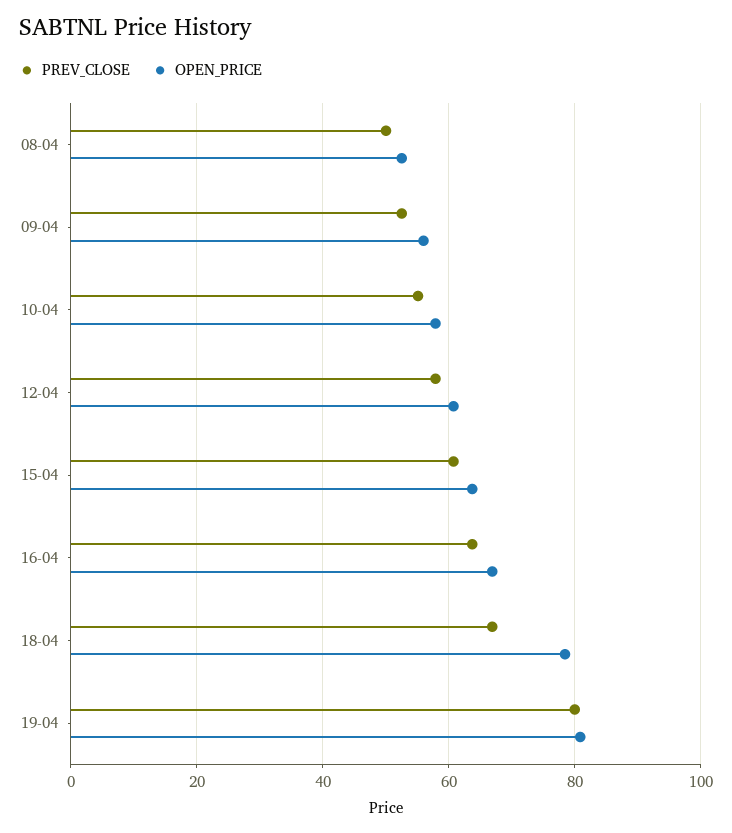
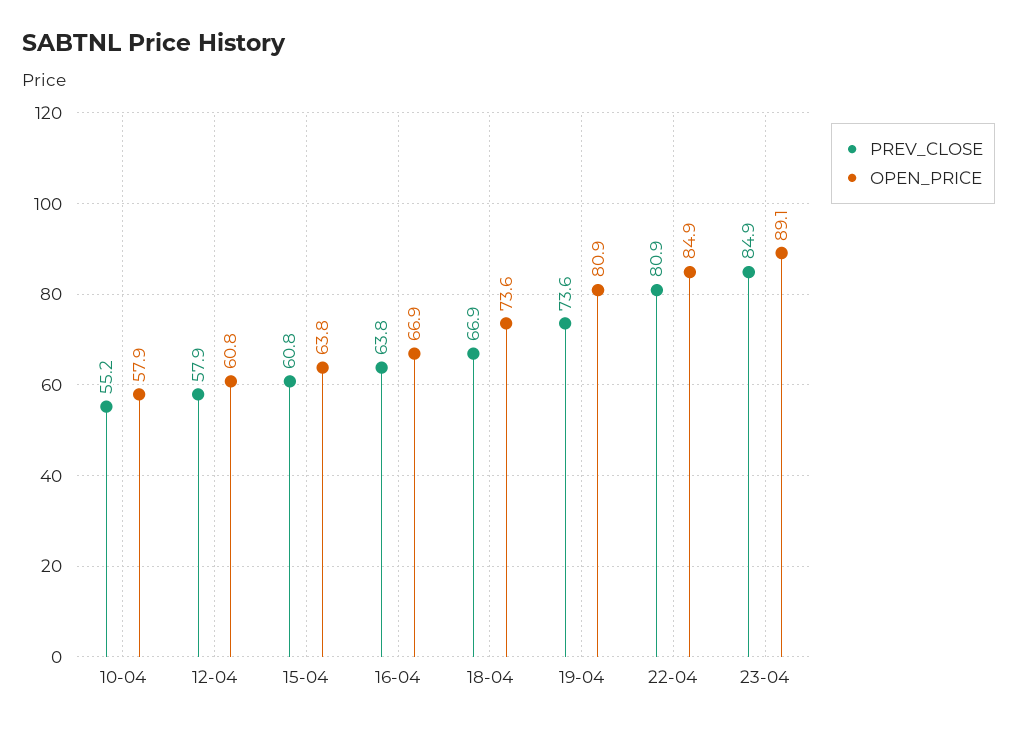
PREV_CLOSE, 08-04: 50 -> none
OPEN_PRICE, 08-04: 52 -> none
PREV_CLOSE, 09-04: 52 -> none
OPEN_PRICE, 09-04: 56 -> none
OPEN_PRICE, 18-04: 78 -> 73.6
PREV_CLOSE, 19-04: 80 -> 73.6
PREV_CLOSE, 22-04: none -> 80.9
OPEN_PRICE, 22-04: none -> 84.9
PREV_CLOSE, 23-04: none -> 84.9
OPEN_PRICE, 23-04: none -> 89.1

